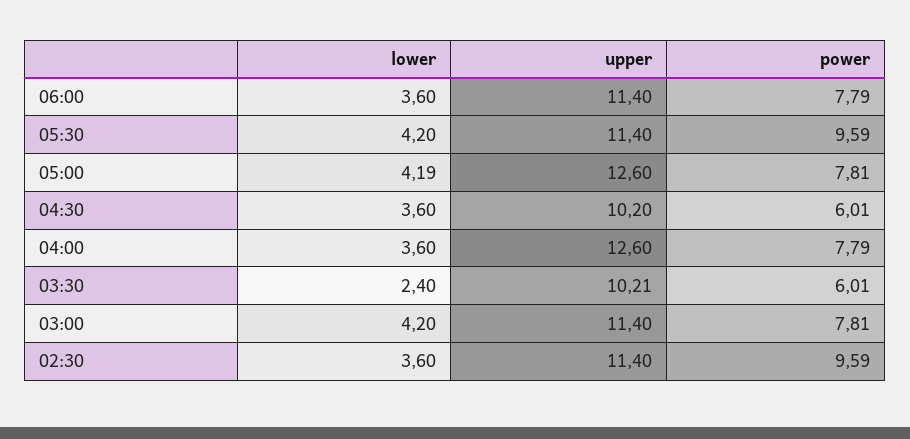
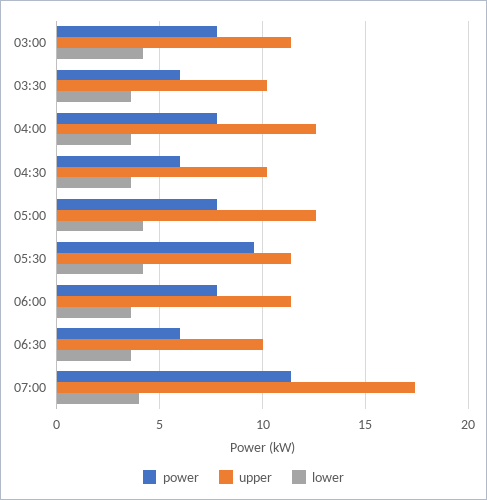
lower, 03:30: 2.4 -> 3.5
lower, 02:30: 3.6 -> none
upper, 02:30: 11.4 -> none
power, 02:30: 9.59 -> none
power, 06:30: none -> 6
upper, 06:30: none -> 10
lower, 06:30: none -> 3.5
power, 07:00: none -> 11.5
upper, 07:00: none -> 17.5
lower, 07:00: none -> 4

